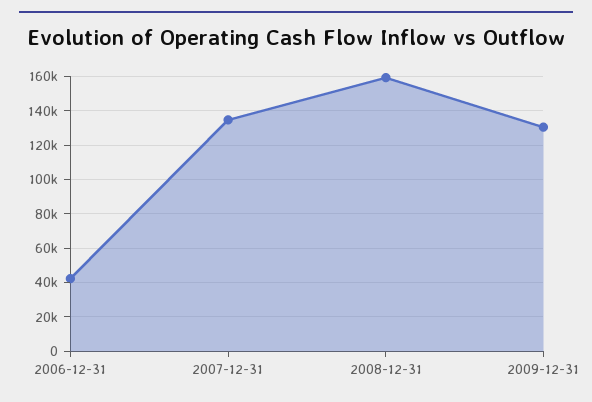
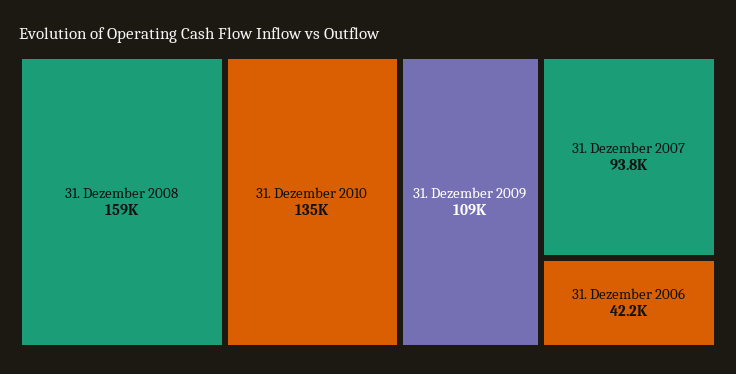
2007-12-31: 135000 -> 93800
2009-12-31: 130000 -> 109000
31. Dezember 2010: none -> 135000

